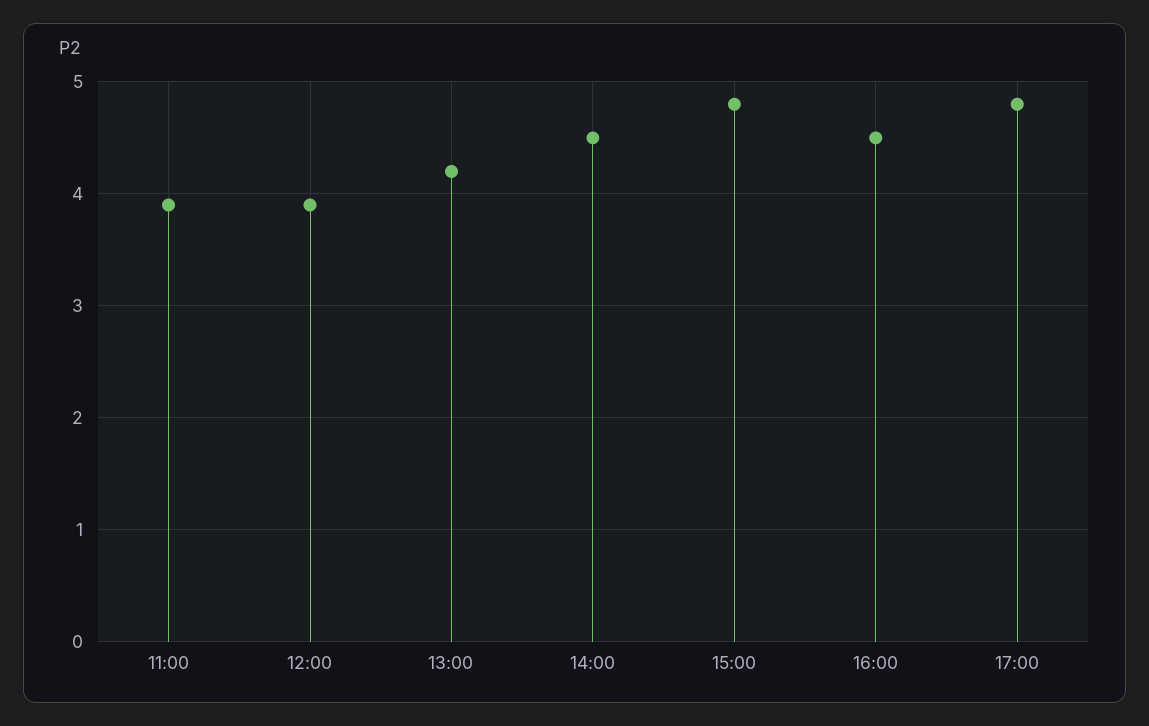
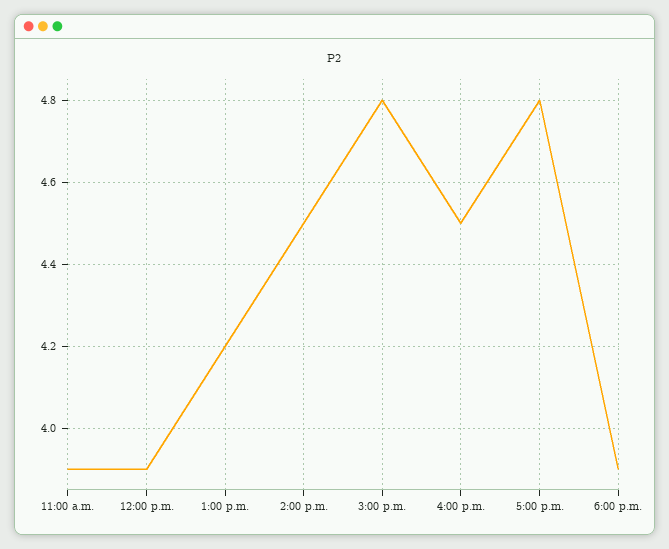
6:00 p.m.: none -> 3.9

